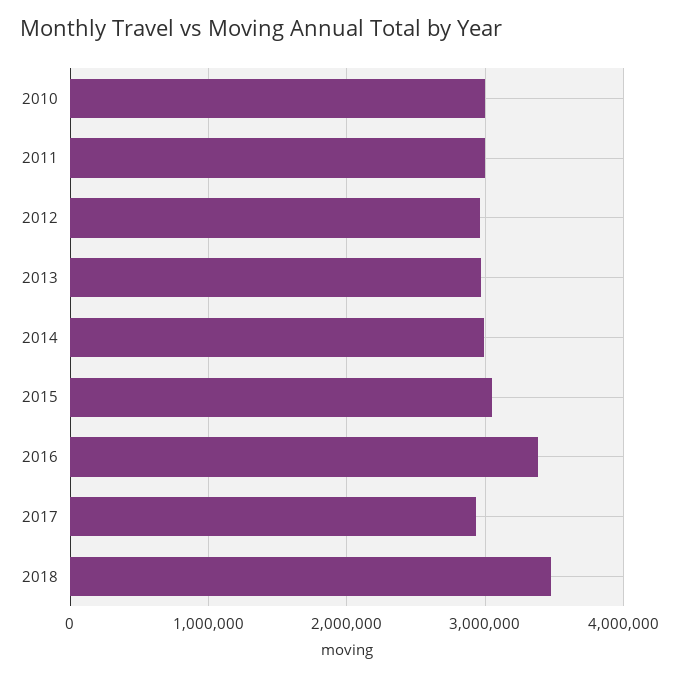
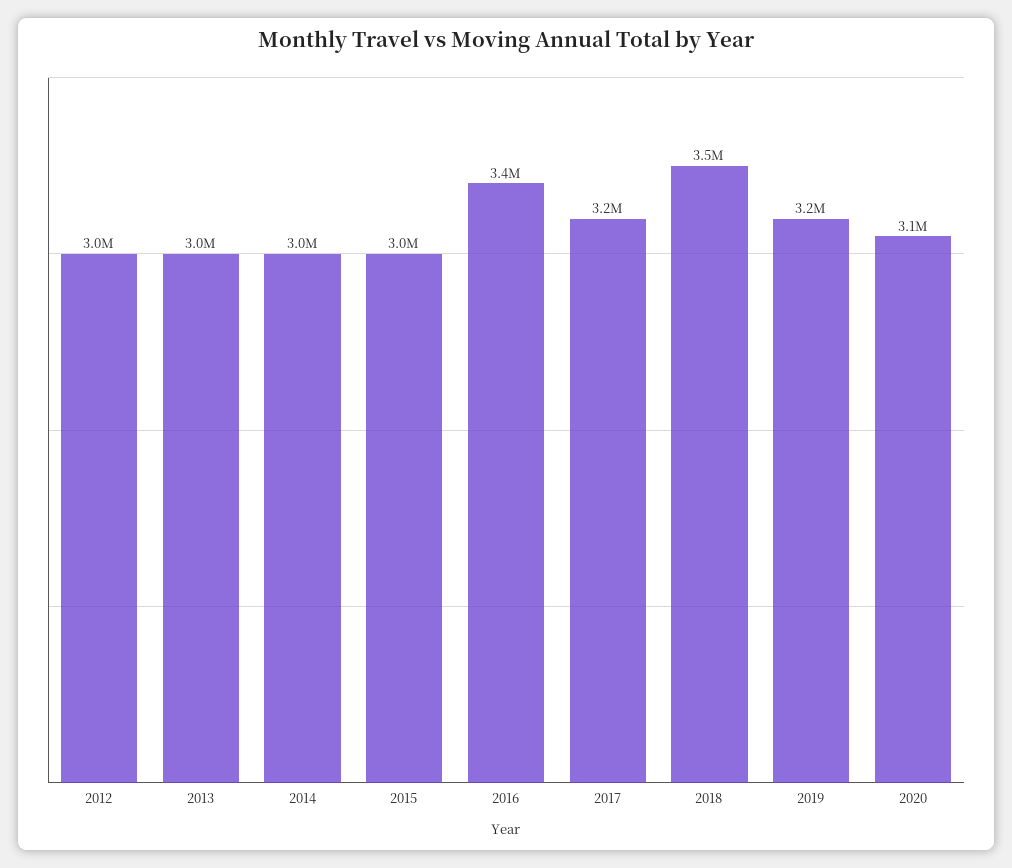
2010: 3000000 -> none
2011: 3000000 -> none
2017: 2900000 -> 3200000
2019: none -> 3200000
2020: none -> 3100000

